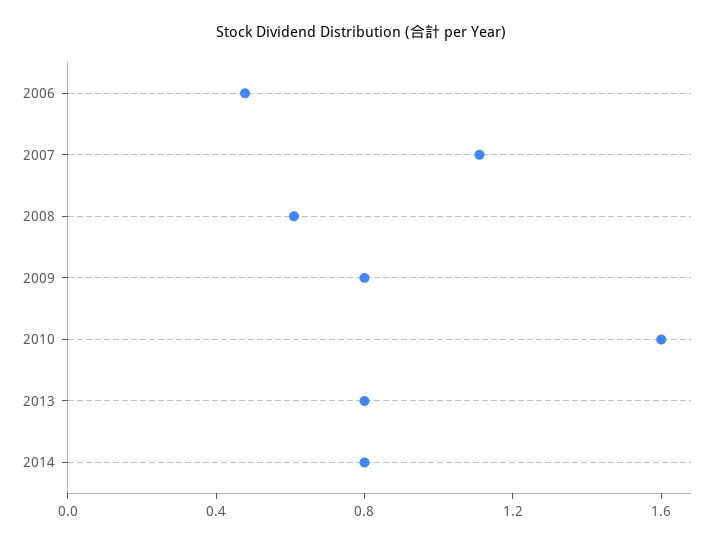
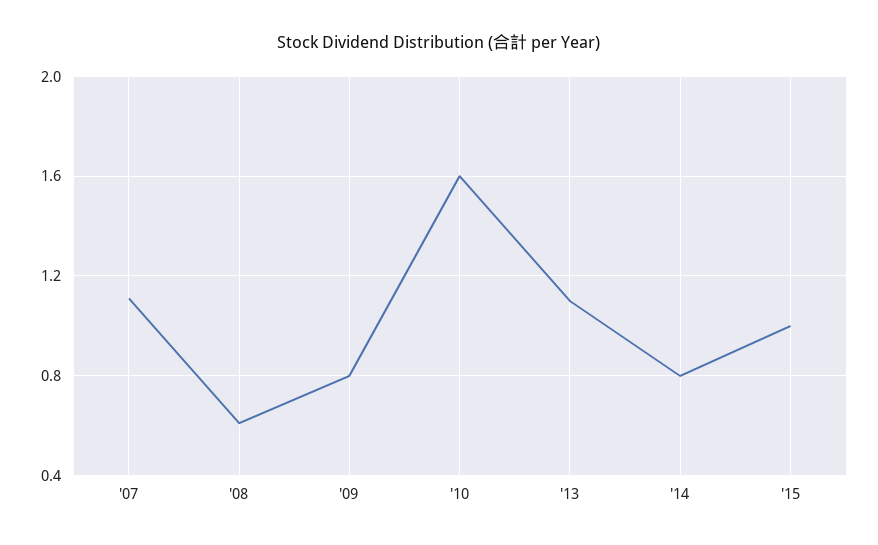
2006: 0.5 -> none
2013: 0.8 -> 1.1
'15: none -> 1

